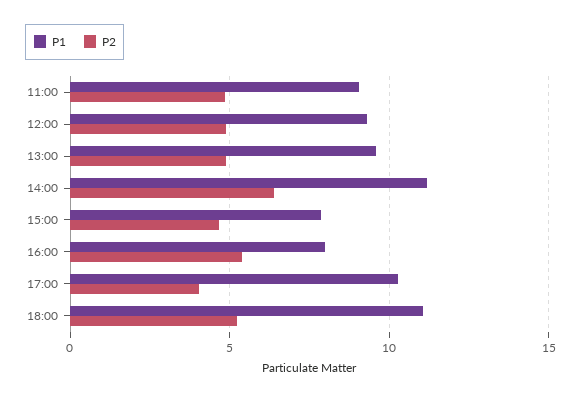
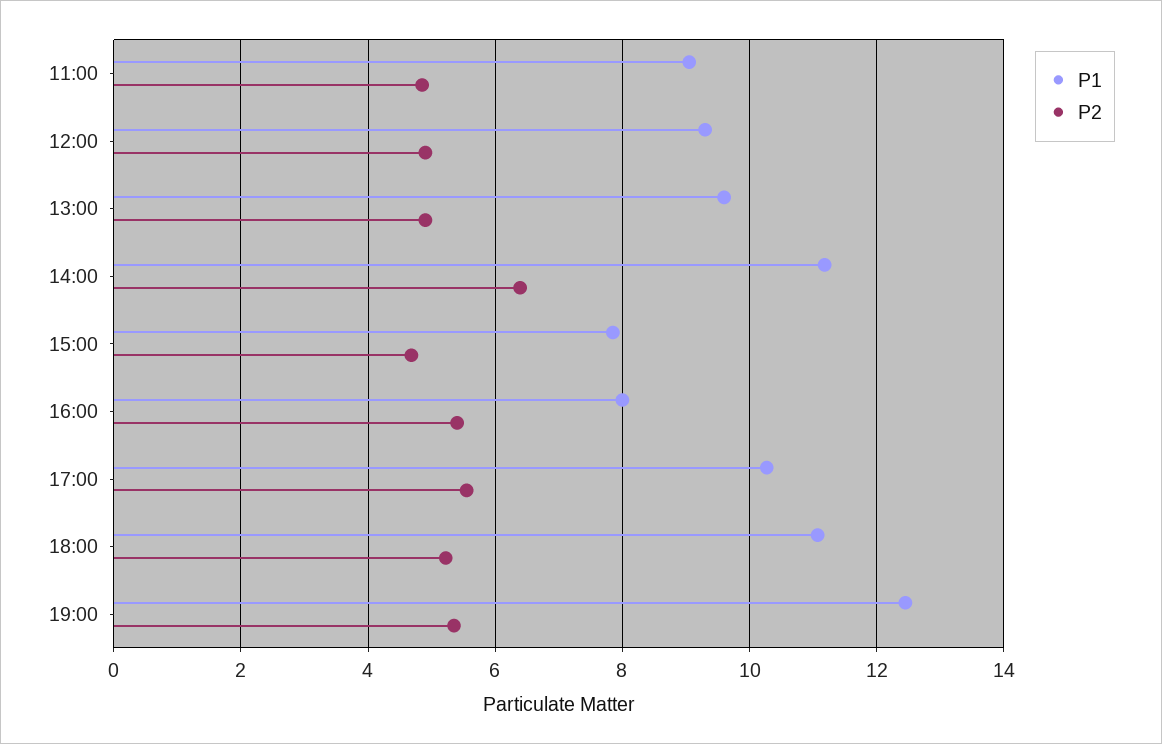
P2, 17:00: 4 -> 5.6
P1, 19:00: none -> 12.4
P2, 19:00: none -> 5.4

